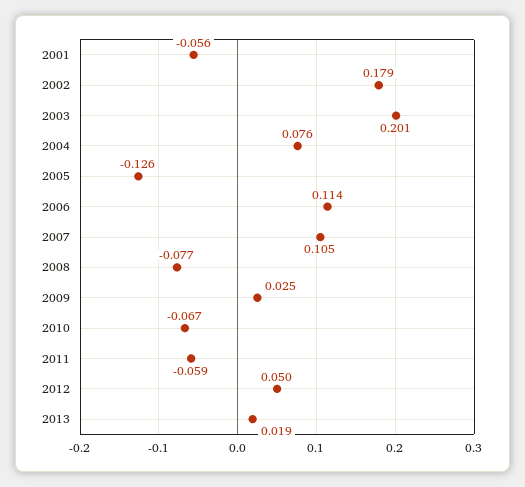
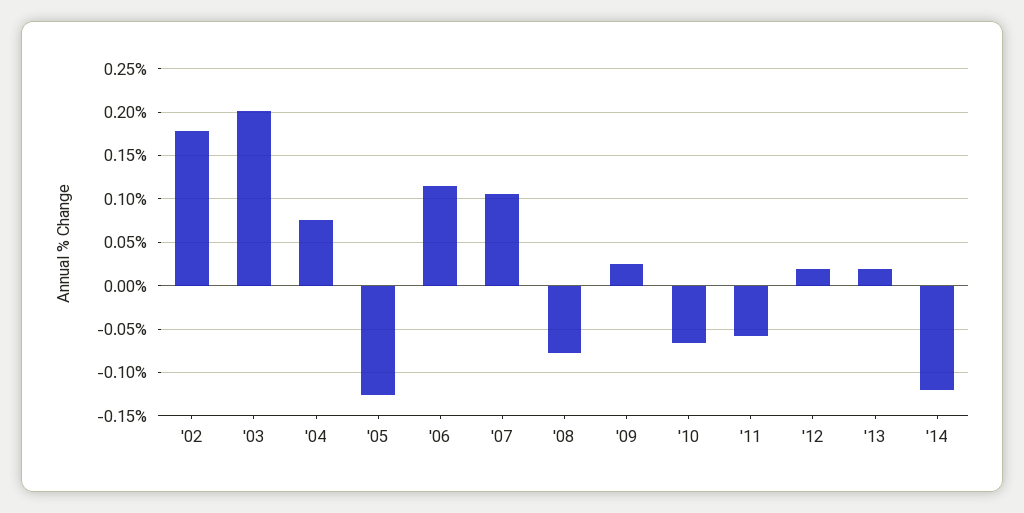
2001: -0.056 -> none
2012: 0.05 -> 0.02
'14: none -> -0.12

